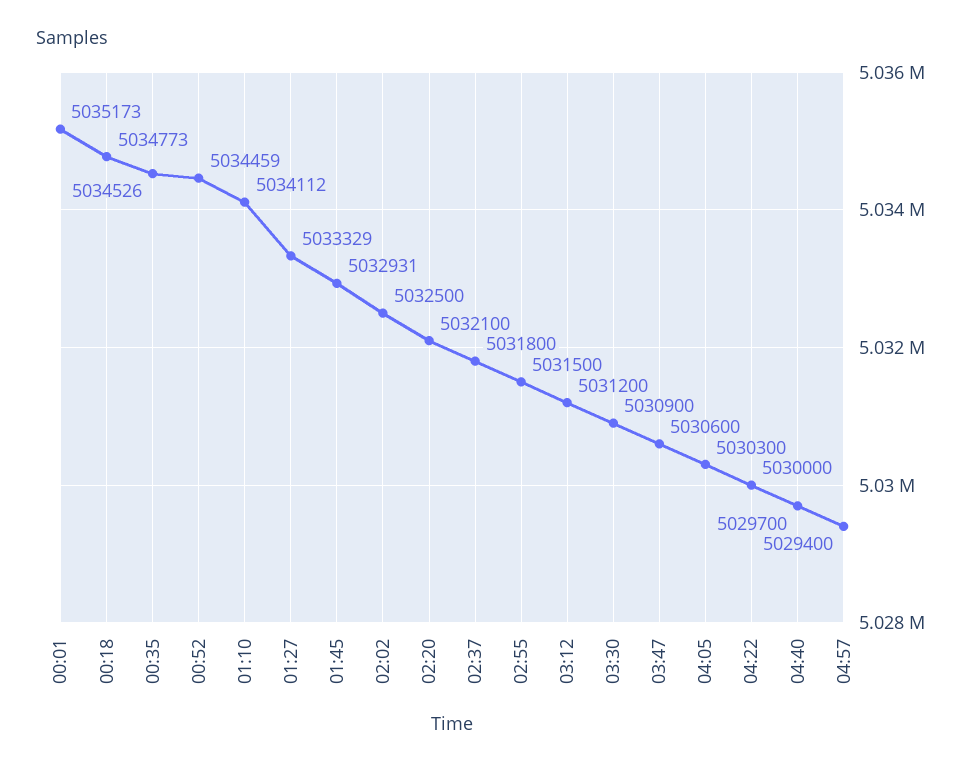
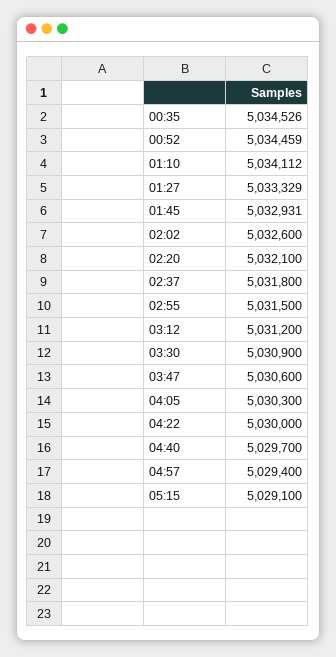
00:01: 5035173 -> none
00:18: 5034773 -> none
02:02: 5032500 -> 5032600
05:15: none -> 5029100

